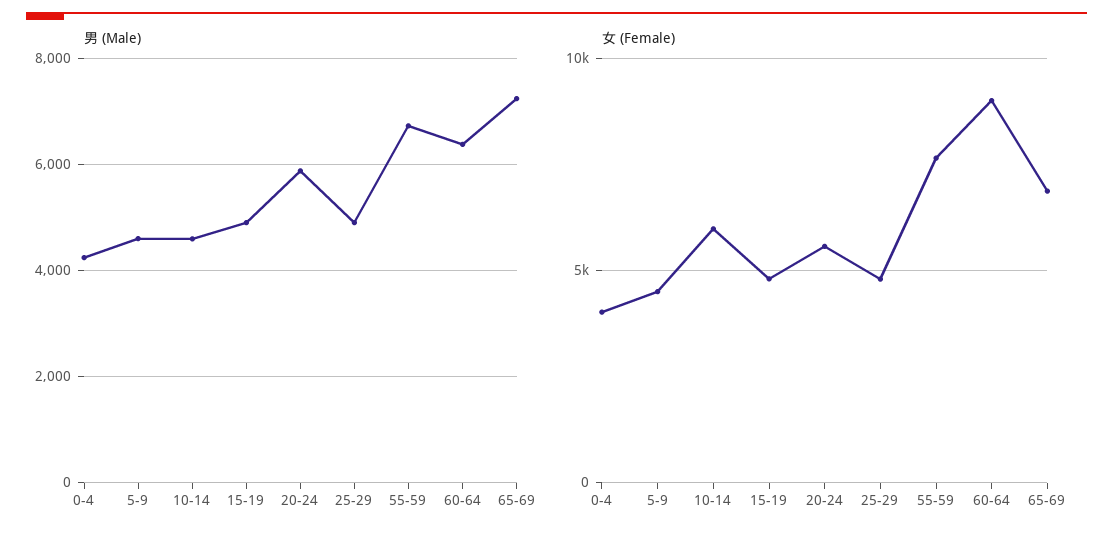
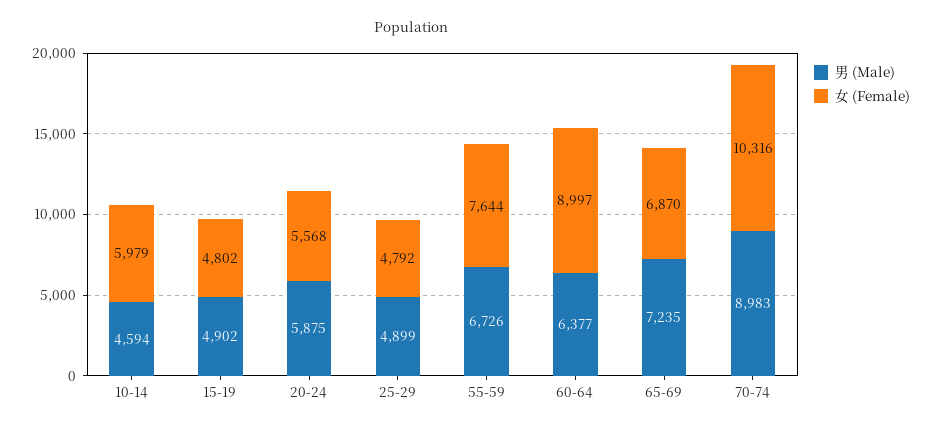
男 (Male), 0-4: 4200 -> none
男 (Male), 5-9: 4600 -> none
女 (Female), 0-4: 4000 -> none
女 (Female), 5-9: 4500 -> none
男 (Male), 70-74: none -> 8983
女 (Female), 70-74: none -> 10316

